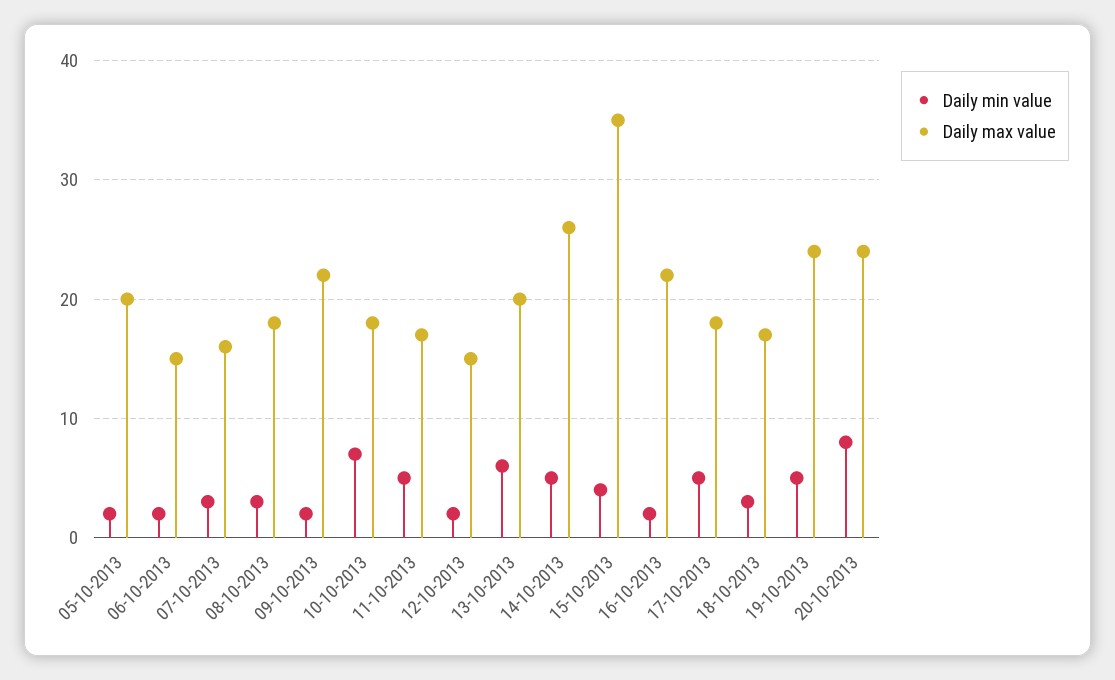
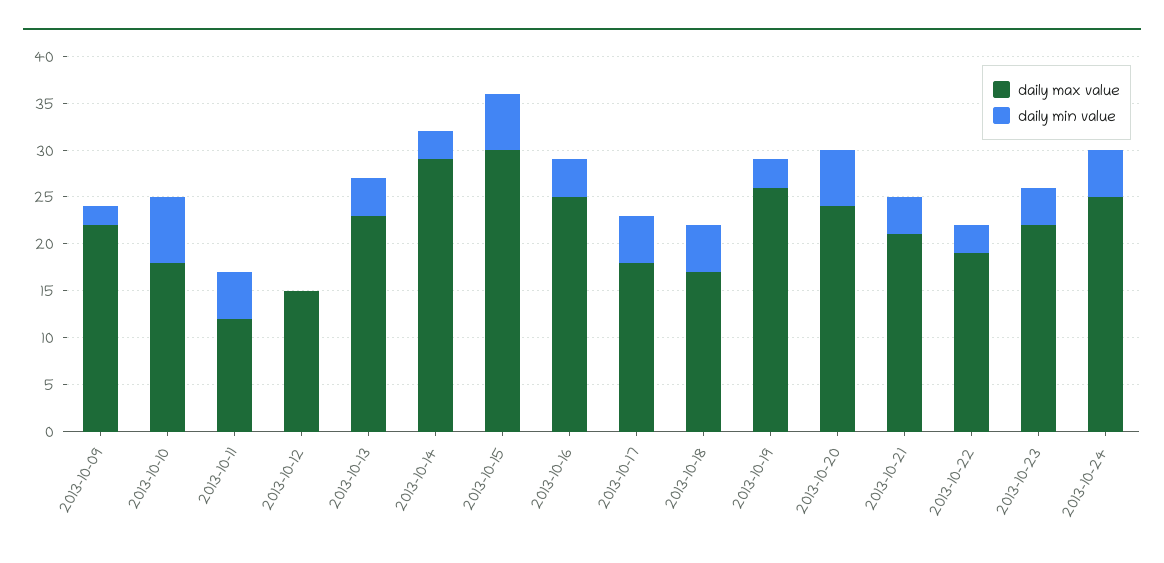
Daily min value, 05-10-2013: 2 -> none
Daily max value, 05-10-2013: 20 -> none
Daily min value, 06-10-2013: 2 -> none
Daily max value, 06-10-2013: 15 -> none
Daily min value, 07-10-2013: 3 -> none
Daily max value, 07-10-2013: 16 -> none
Daily min value, 08-10-2013: 3 -> none
Daily max value, 08-10-2013: 18 -> none
Daily max value, 11-10-2013: 17 -> 12
Daily min value, 12-10-2013: 2 -> 0
Daily min value, 13-10-2013: 6 -> 4
Daily max value, 13-10-2013: 20 -> 23
Daily min value, 14-10-2013: 5 -> 3
Daily max value, 14-10-2013: 26 -> 29
Daily min value, 15-10-2013: 4 -> 6
Daily max value, 15-10-2013: 35 -> 30
Daily min value, 16-10-2013: 2 -> 4
Daily max value, 16-10-2013: 22 -> 25
Daily min value, 18-10-2013: 3 -> 5
Daily min value, 19-10-2013: 5 -> 3
Daily max value, 19-10-2013: 24 -> 26
Daily min value, 20-10-2013: 8 -> 6
Daily max value, 2013-10-21: none -> 21
Daily min value, 2013-10-21: none -> 4
Daily max value, 2013-10-22: none -> 19
Daily min value, 2013-10-22: none -> 3
Daily max value, 2013-10-23: none -> 22
Daily min value, 2013-10-23: none -> 4
Daily max value, 2013-10-24: none -> 25
Daily min value, 2013-10-24: none -> 5

